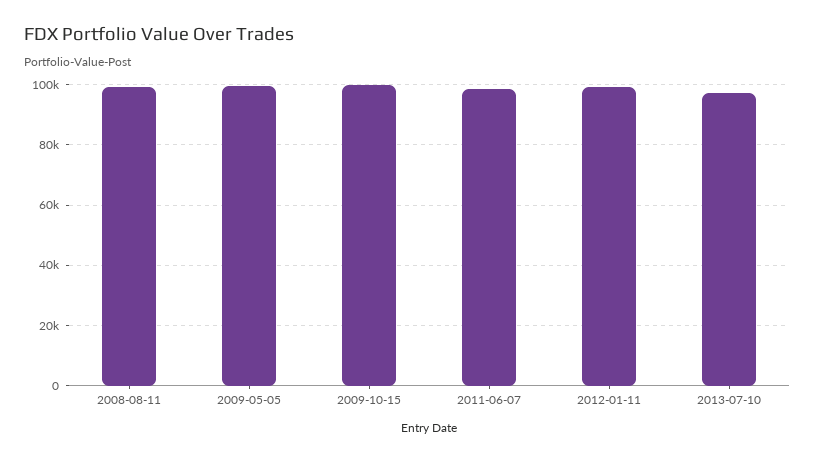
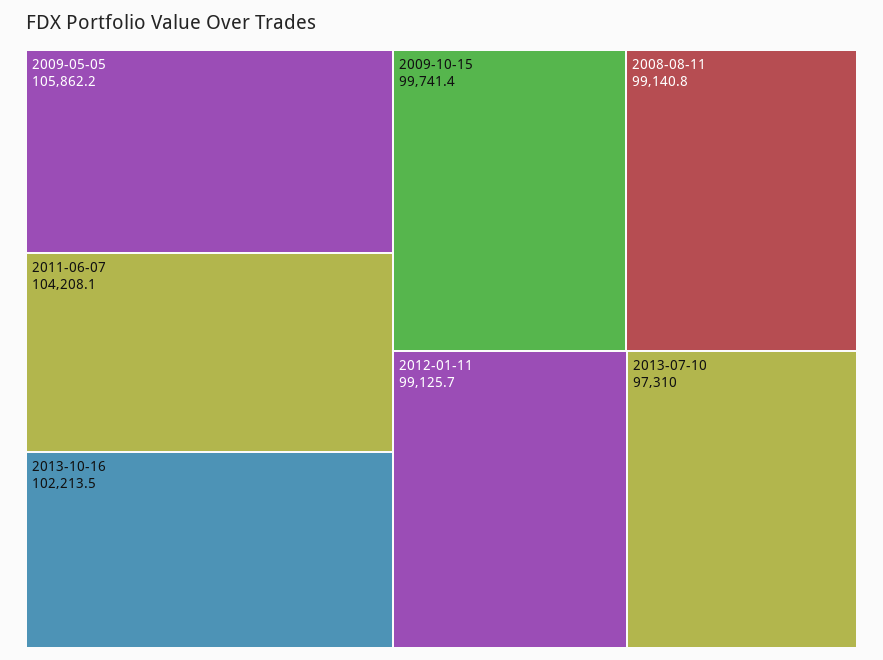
2009-05-05: 100000 -> 105862.2
2011-06-07: 98000 -> 104208.1
2013-10-16: none -> 102213.5

